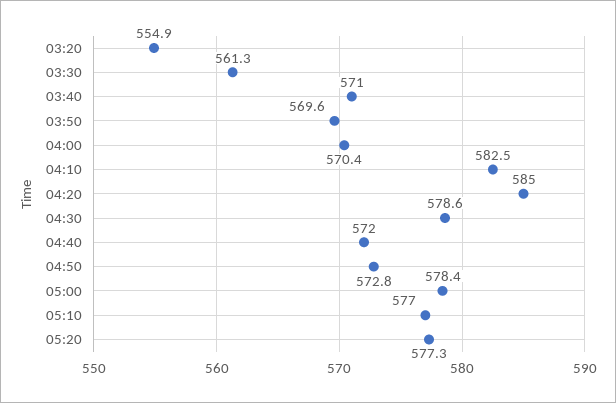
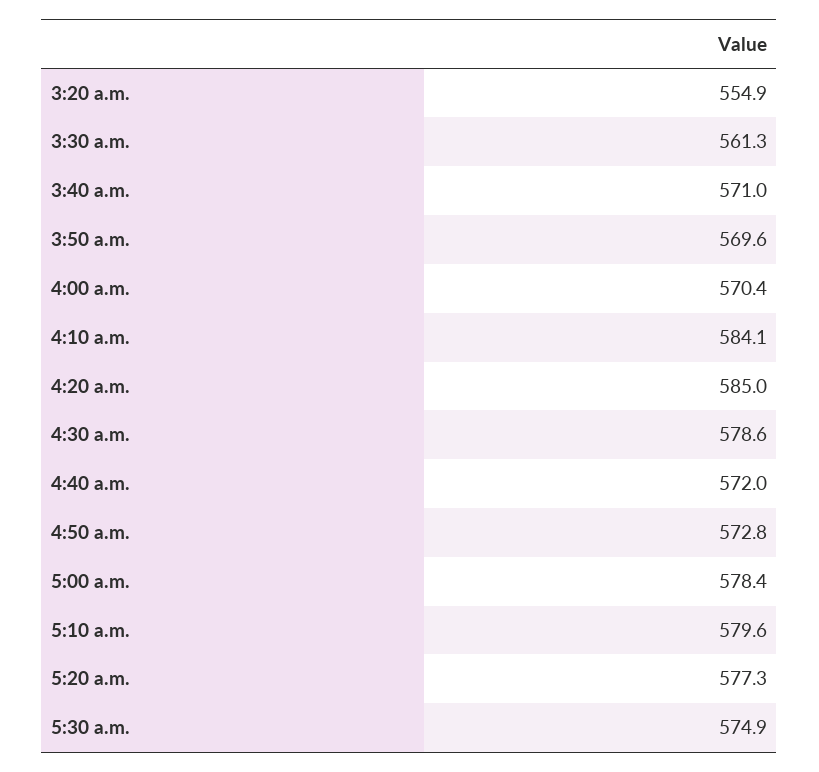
04:10: 582.5 -> 584.1
05:10: 577 -> 579.6
5:30 a.m.: none -> 574.9

